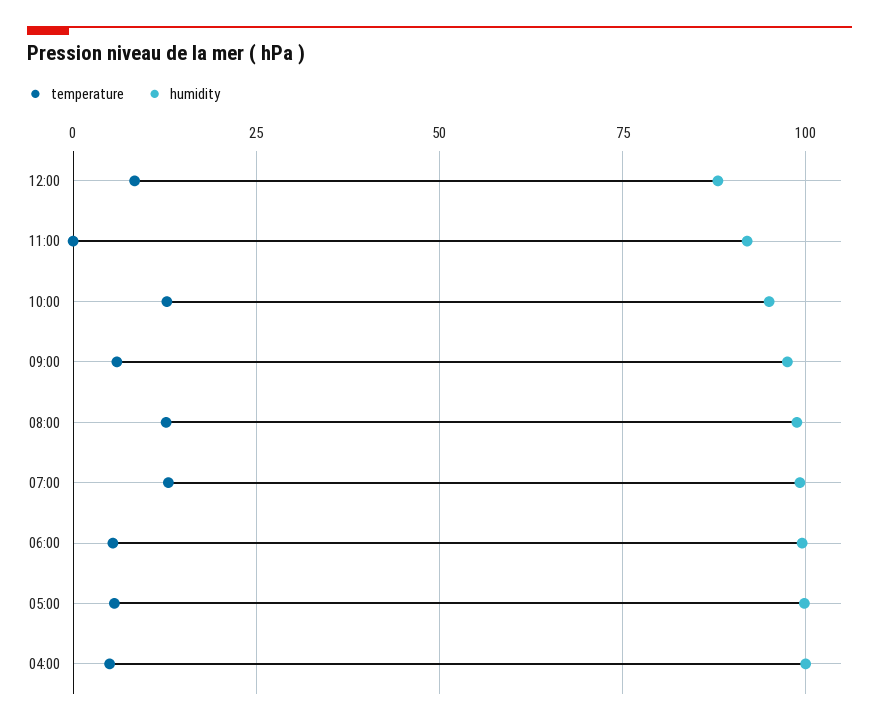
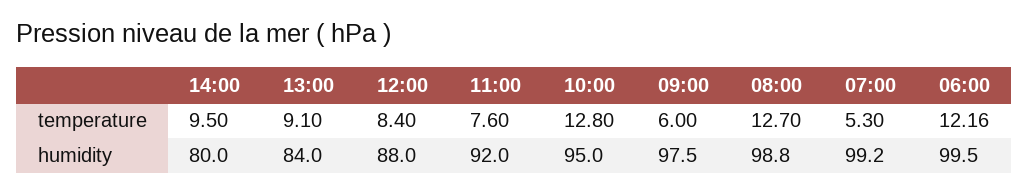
temperature, 11:00: 0 -> 7.6
temperature, 07:00: 12.5 -> 5.3
temperature, 06:00: 5 -> 12.16
temperature, 05:00: 5 -> none
humidity, 05:00: 100 -> none
temperature, 04:00: 5 -> none
humidity, 04:00: 100 -> none
temperature, 14:00: none -> 9.5
temperature, 13:00: none -> 9.1
humidity, 14:00: none -> 80
humidity, 13:00: none -> 84

